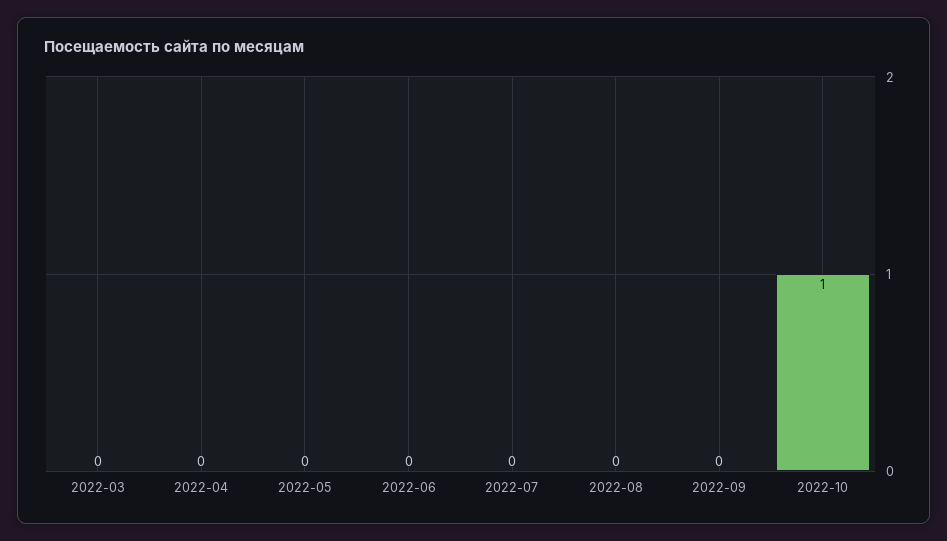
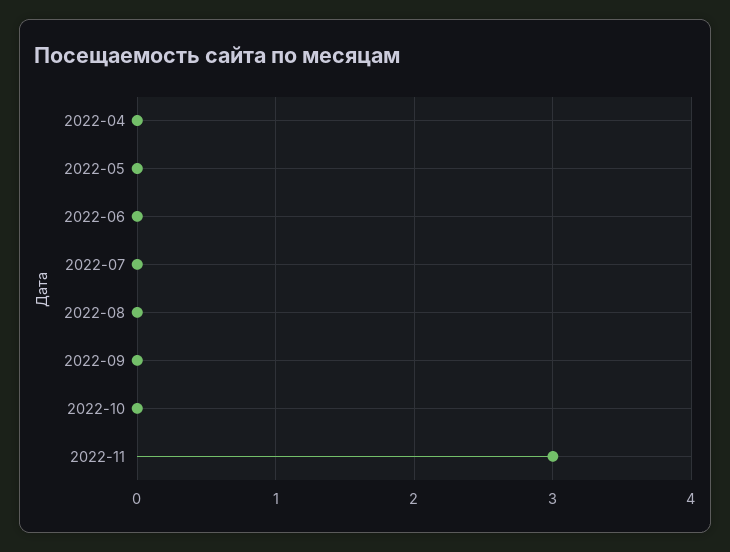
2022-03: 0 -> none
2022-10: 1 -> 0
2022-11: none -> 3

